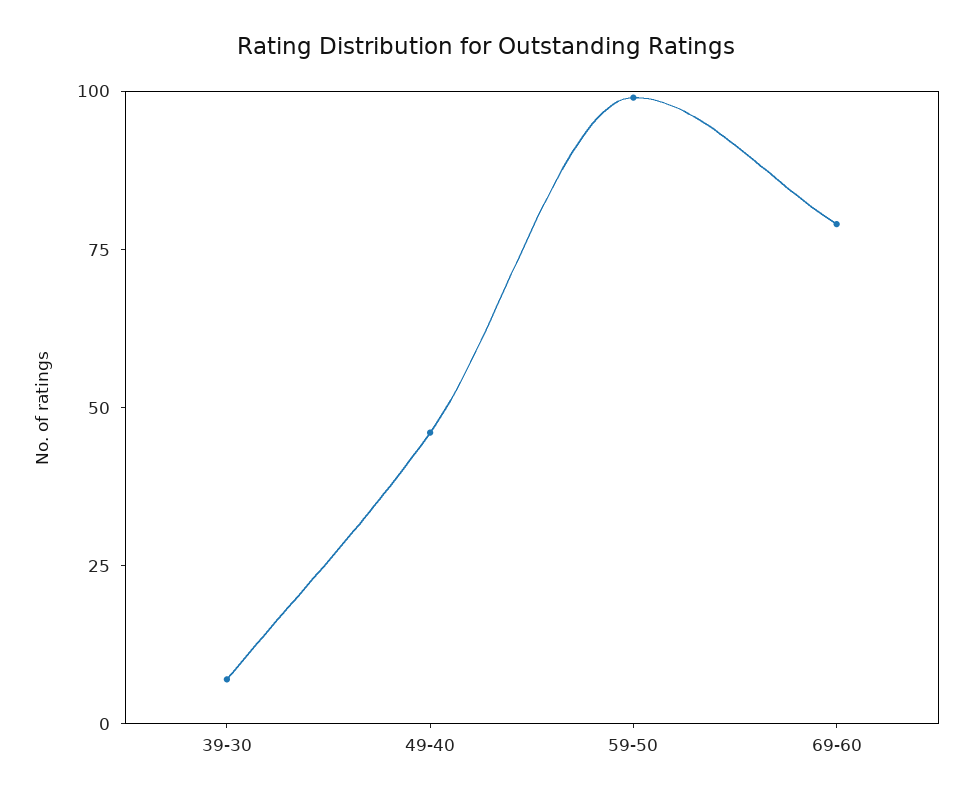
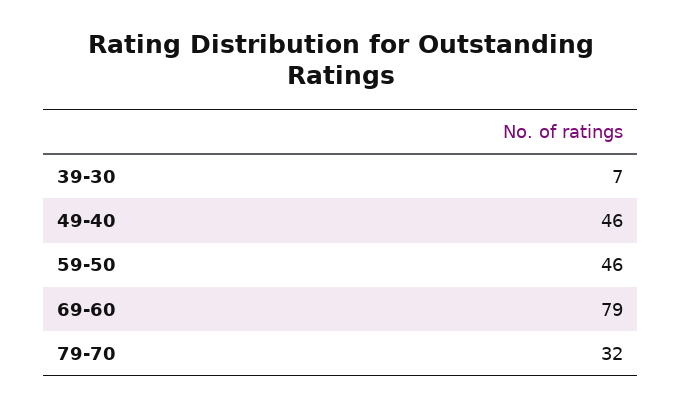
59-50: 100 -> 46
79-70: none -> 32

